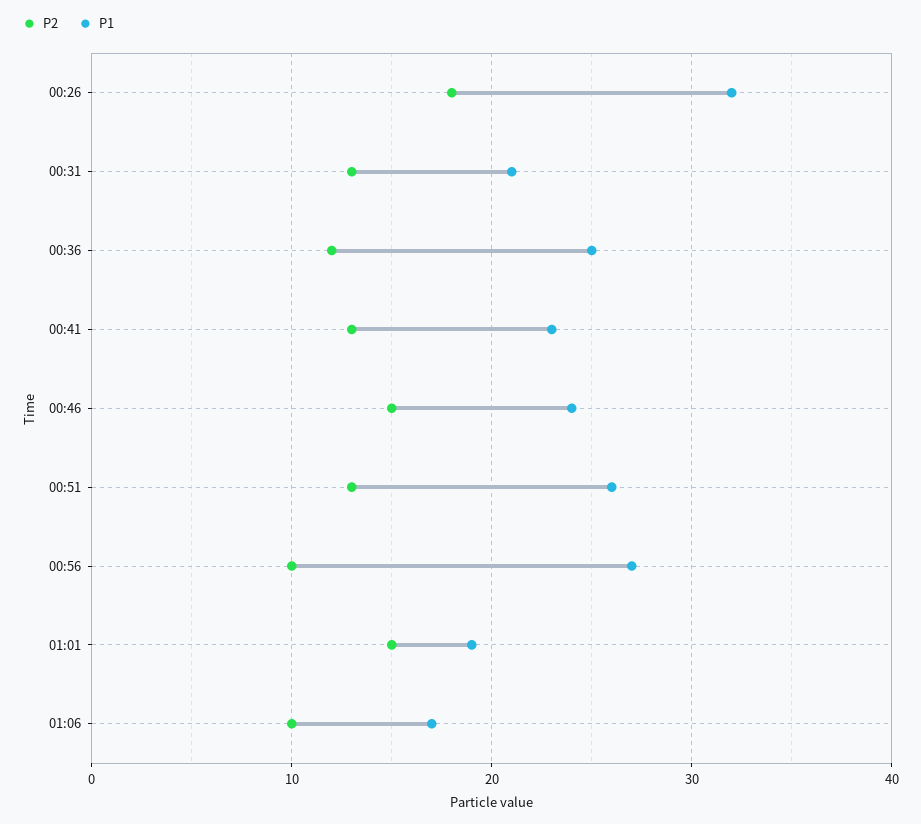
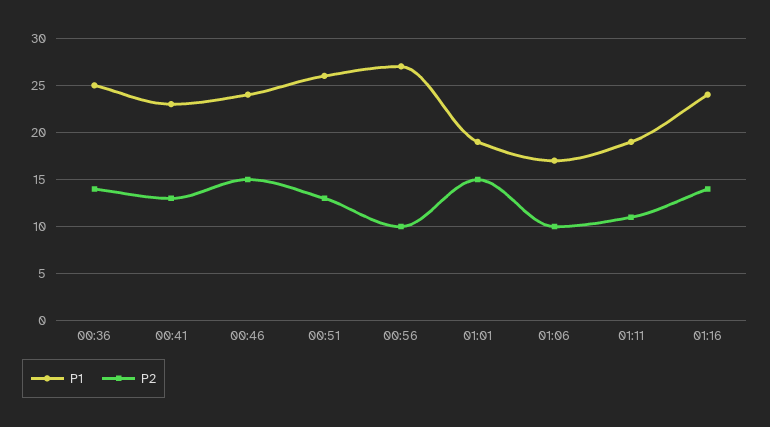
P2, 00:26: 18 -> none
P1, 00:26: 32 -> none
P2, 00:31: 13 -> none
P1, 00:31: 21 -> none
P2, 00:36: 12 -> 14
P1, 01:11: none -> 19
P2, 01:11: none -> 11
P1, 01:16: none -> 24
P2, 01:16: none -> 14

